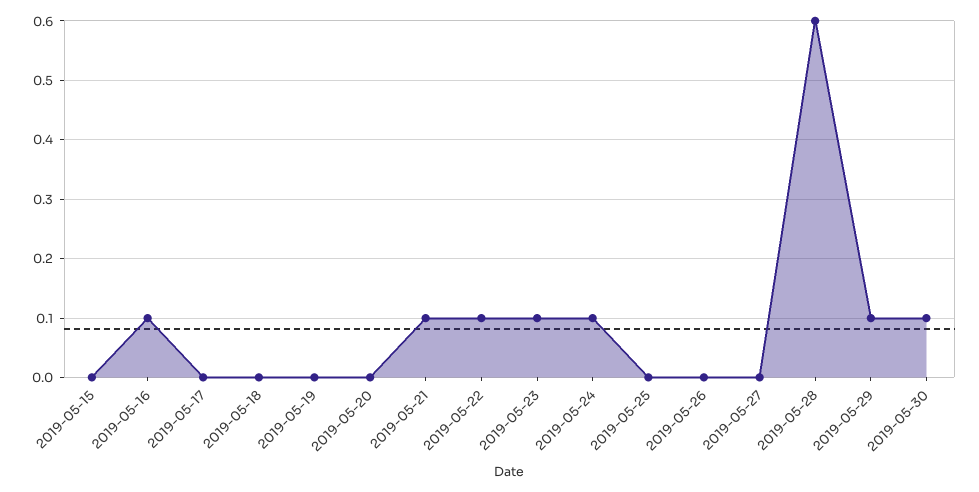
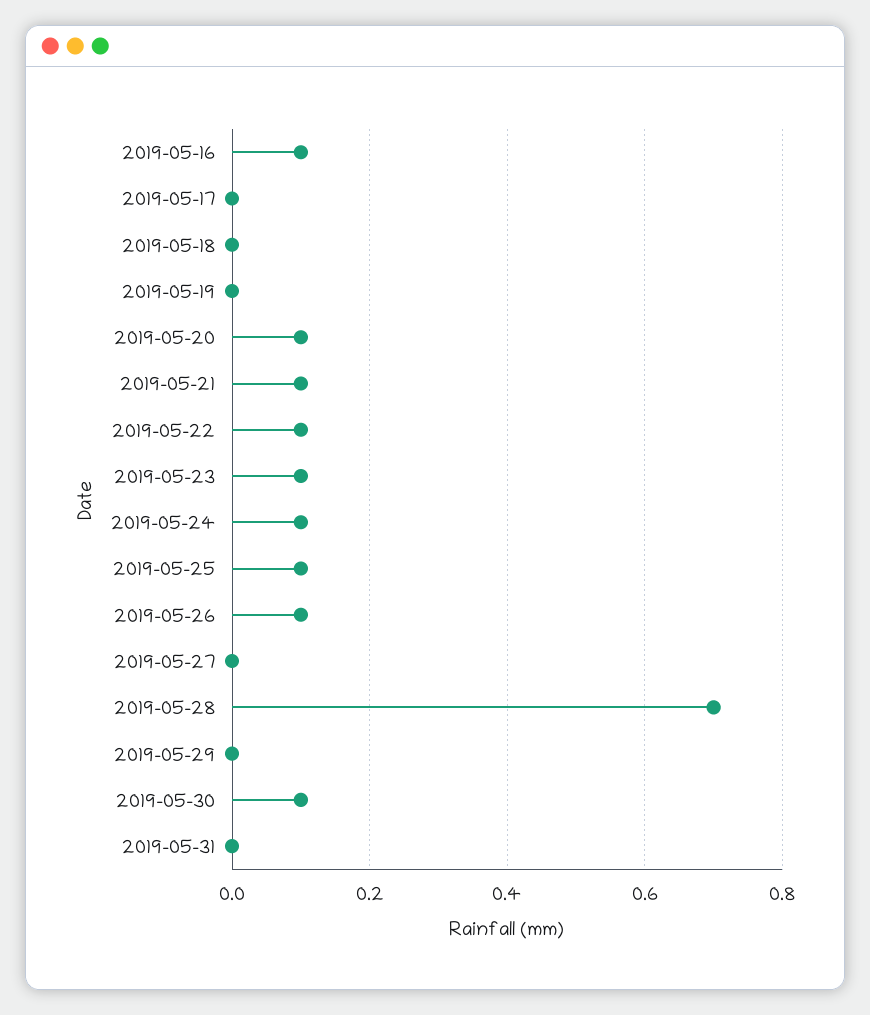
2019-05-15: 0 -> none
2019-05-20: 0 -> 0.1
2019-05-25: 0 -> 0.1
2019-05-26: 0 -> 0.1
2019-05-28: 0.6 -> 0.7
2019-05-29: 0.1 -> 0
2019-05-31: none -> 0

